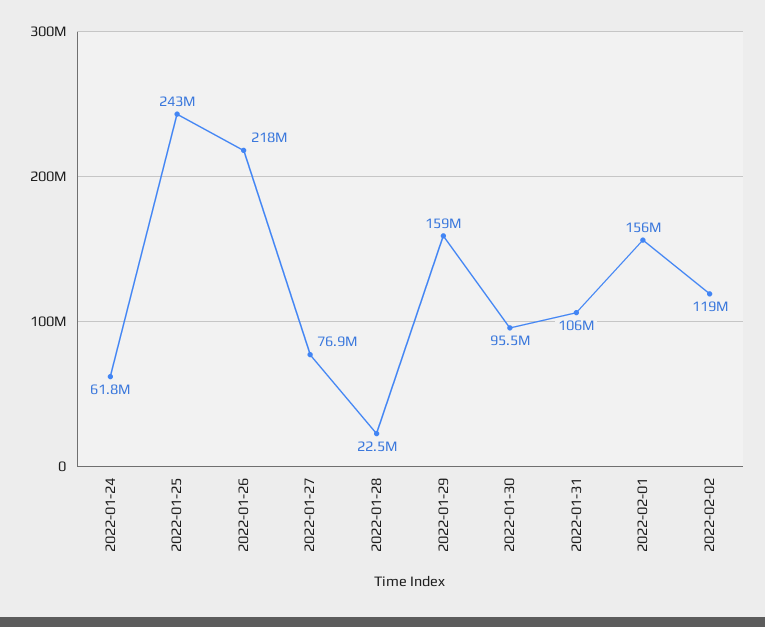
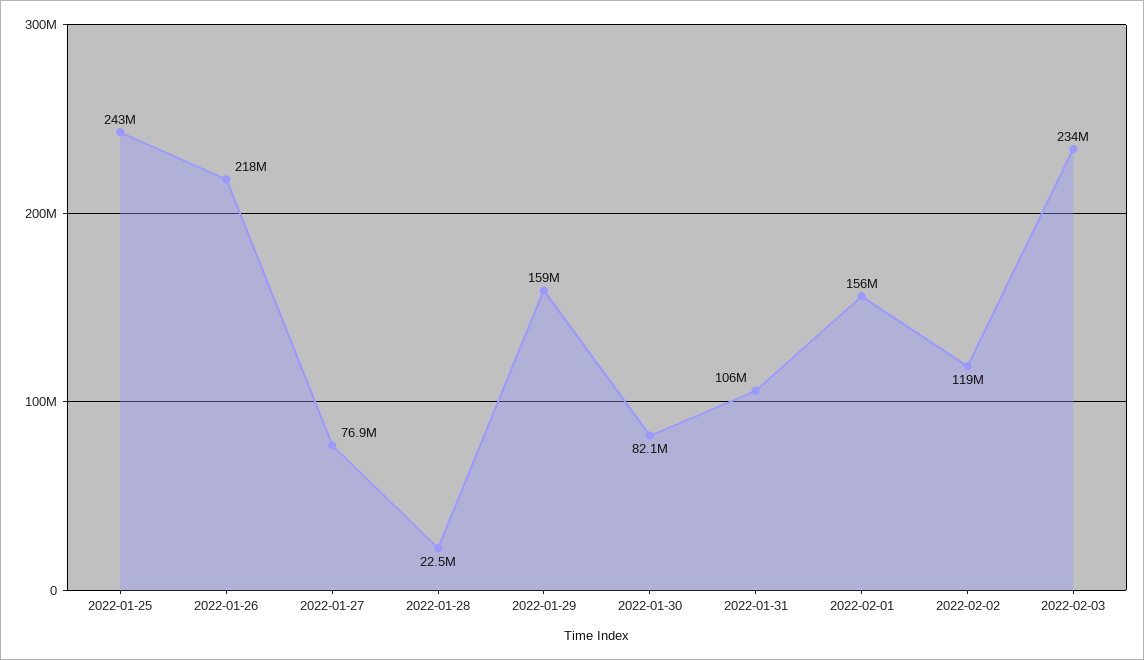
2022-01-24: 61800000 -> none
2022-01-30: 95500000 -> 82100000
2022-02-03: none -> 234000000

